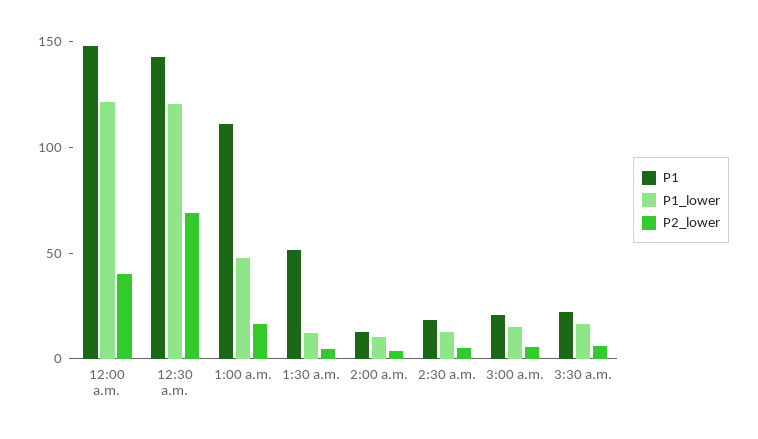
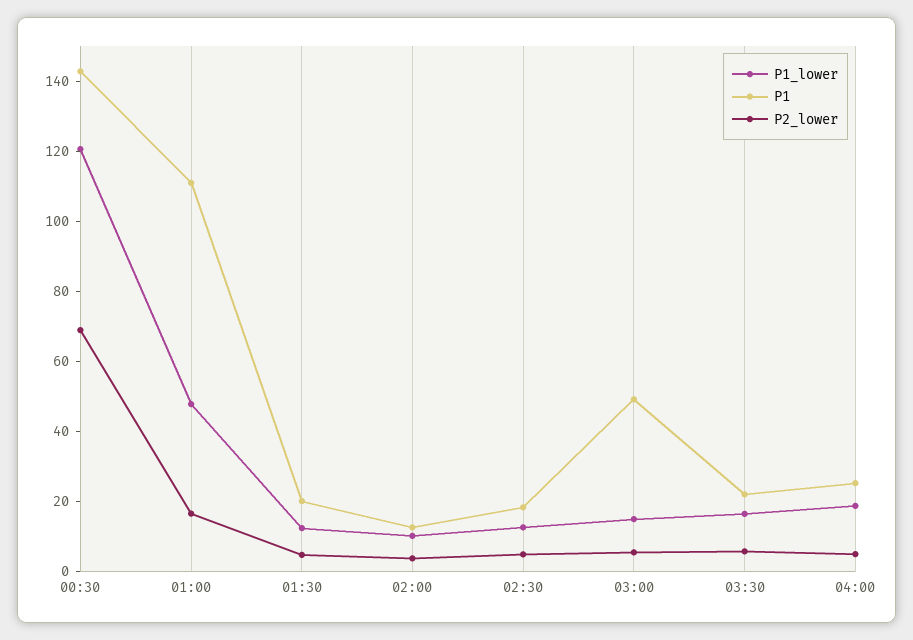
P1, 12:00 a.m.: 150 -> none
P1_lower, 12:00 a.m.: 120 -> none
P2_lower, 12:00 a.m.: 40 -> none
P1, 1:30 a.m.: 50 -> 20
P1, 3:00 a.m.: 20 -> 50
P1_lower, 04:00: none -> 20
P1, 04:00: none -> 25
P2_lower, 04:00: none -> 5

